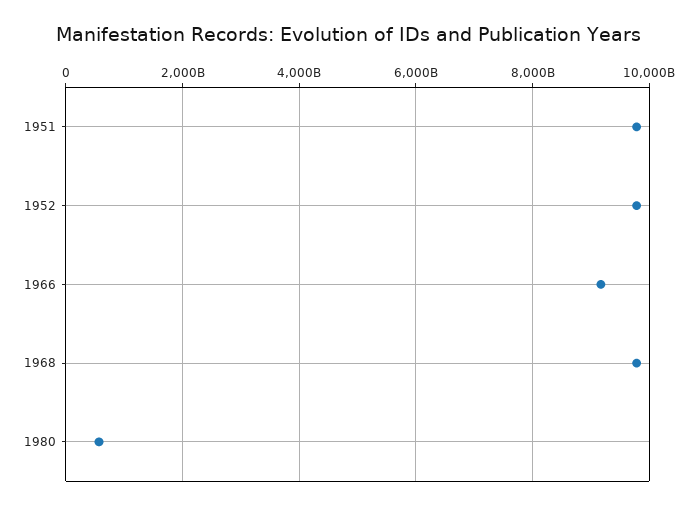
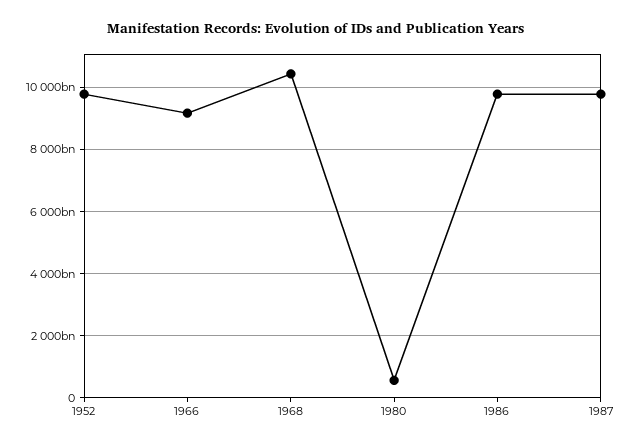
1951: 9800000000000 -> none
1968: 9800000000000 -> 10400000000000
1986: none -> 9800000000000
1987: none -> 9800000000000

